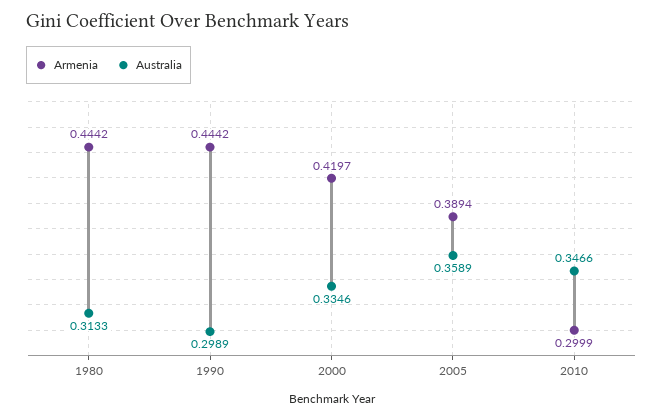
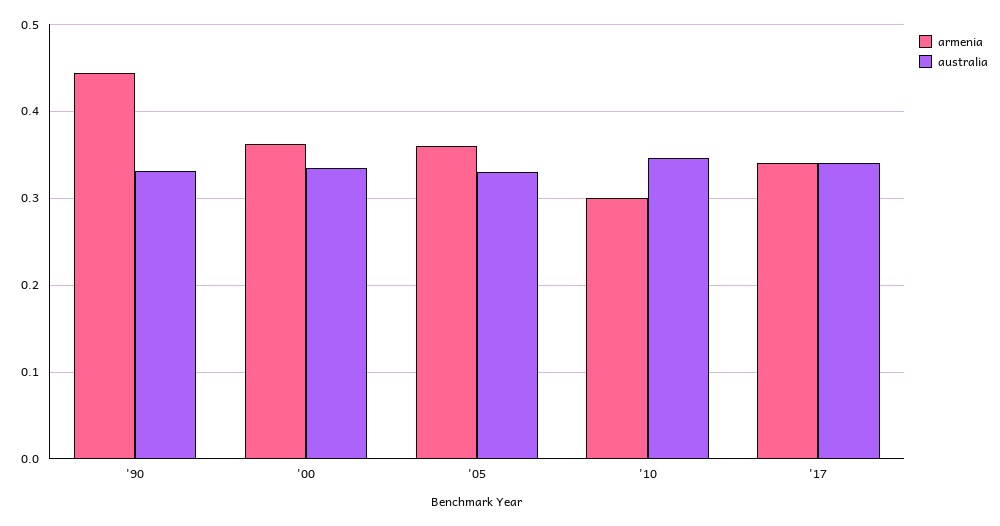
Armenia, 1980: 0.4442 -> none
Australia, 1980: 0.3133 -> none
Australia, 1990: 0.2989 -> 0.33
Armenia, 2000: 0.4197 -> 0.36
Armenia, 2005: 0.3894 -> 0.36
Australia, 2005: 0.3589 -> 0.33
Armenia, '17: none -> 0.34
Australia, '17: none -> 0.34

